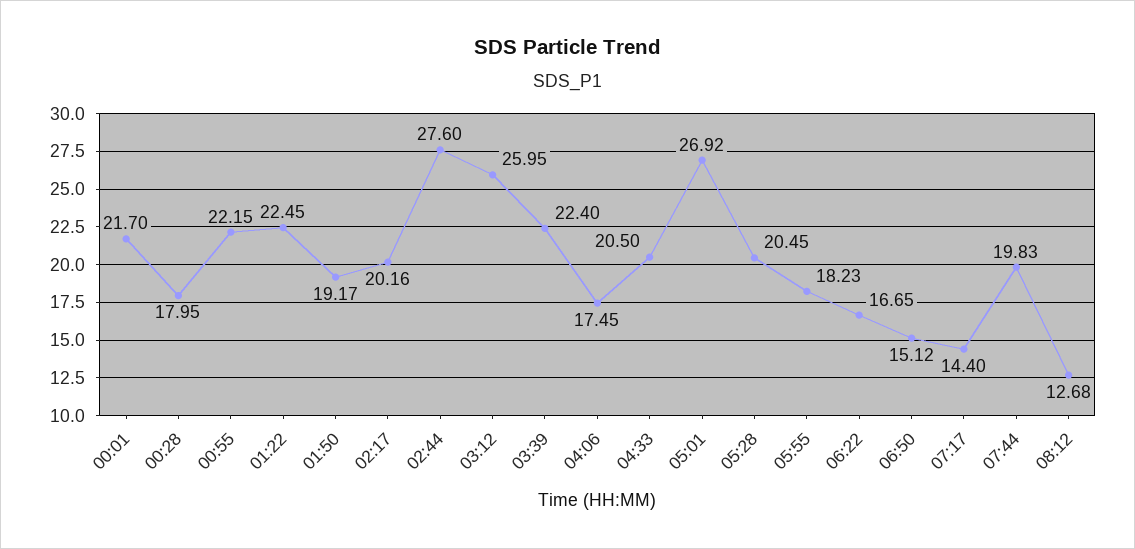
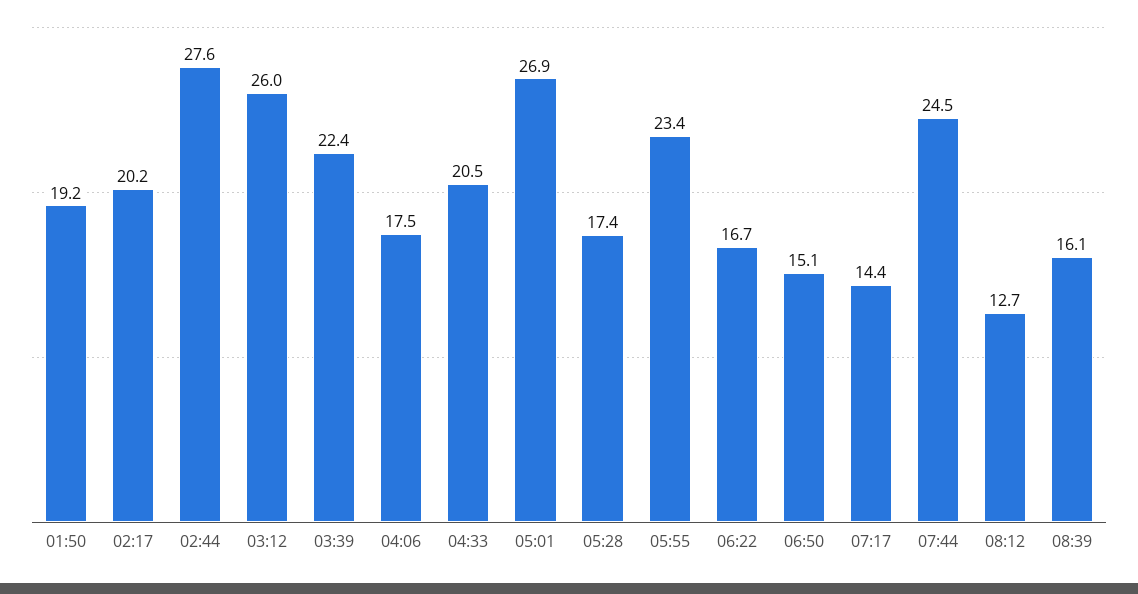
00:01: 21.7 -> none
00:28: 17.95 -> none
00:55: 22.15 -> none
01:22: 22.45 -> none
05:28: 20.45 -> 17.4
05:55: 18.23 -> 23.4
07:44: 19.83 -> 24.5
08:39: none -> 16.1

